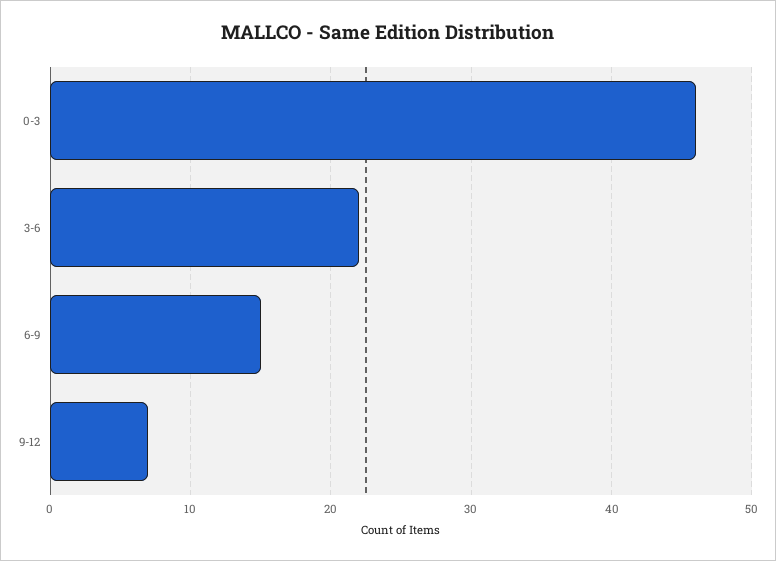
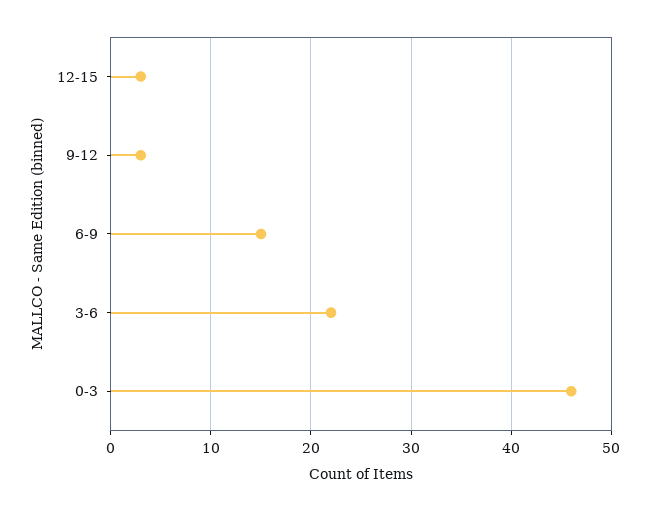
9-12: 7 -> 3
12-15: none -> 3

